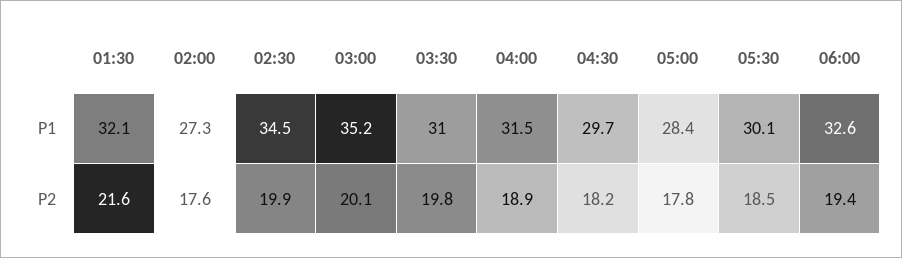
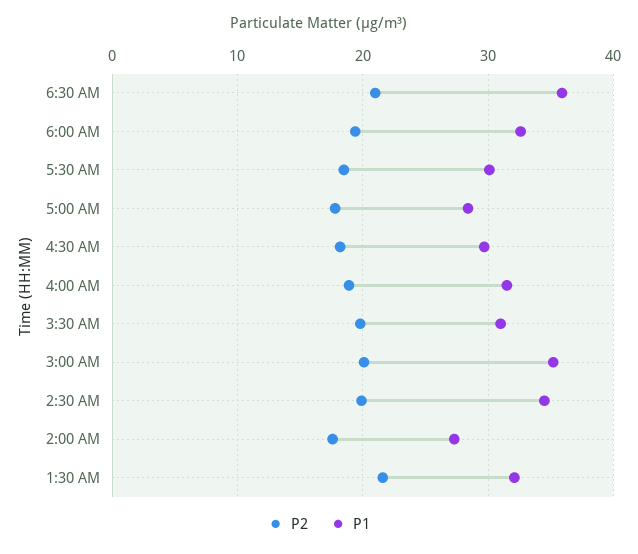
P2, 6:30 AM: none -> 21
P1, 6:30 AM: none -> 36

